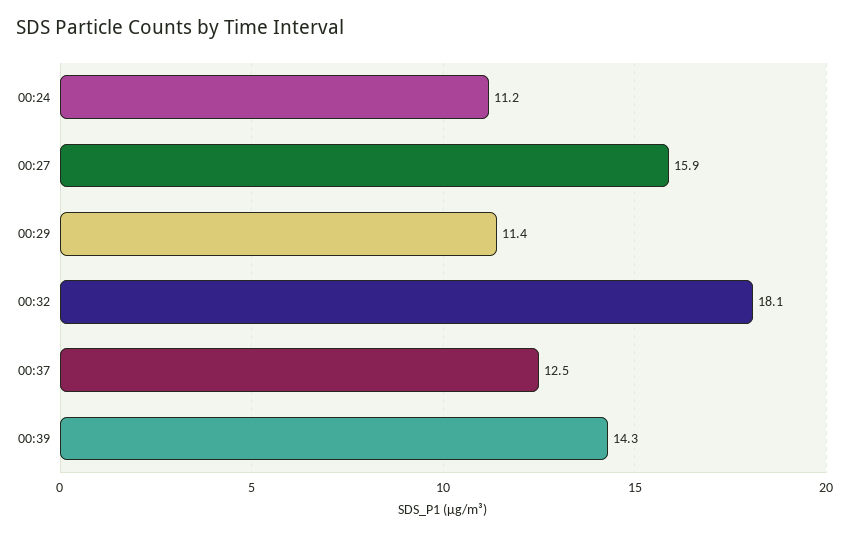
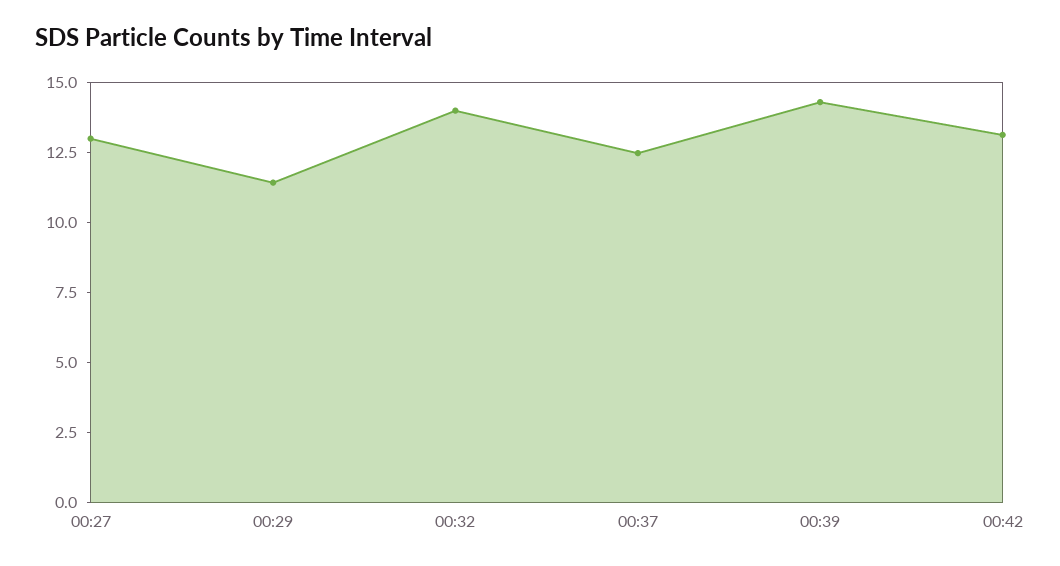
00:24: 11.2 -> none
00:27: 15.9 -> 13
00:32: 18.1 -> 14
00:42: none -> 13

